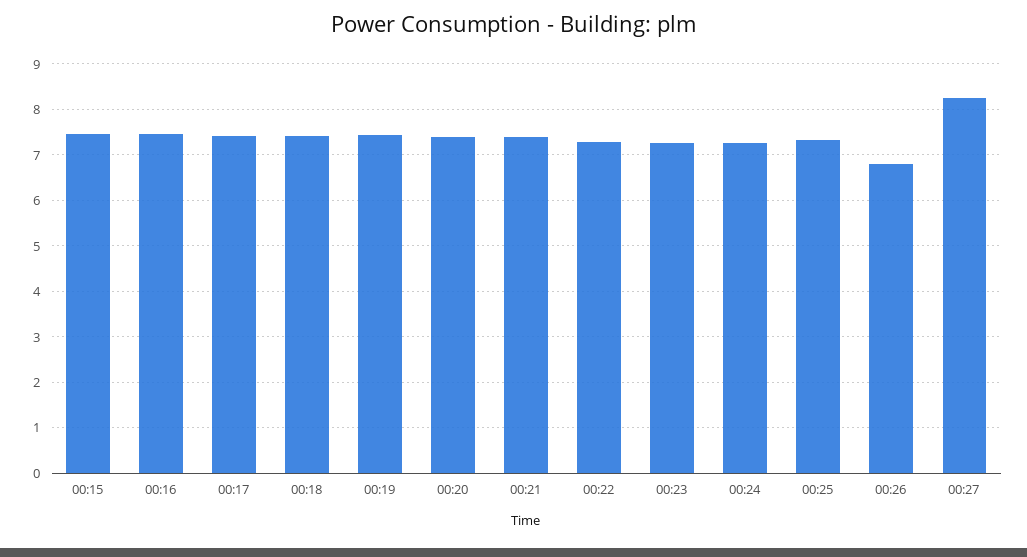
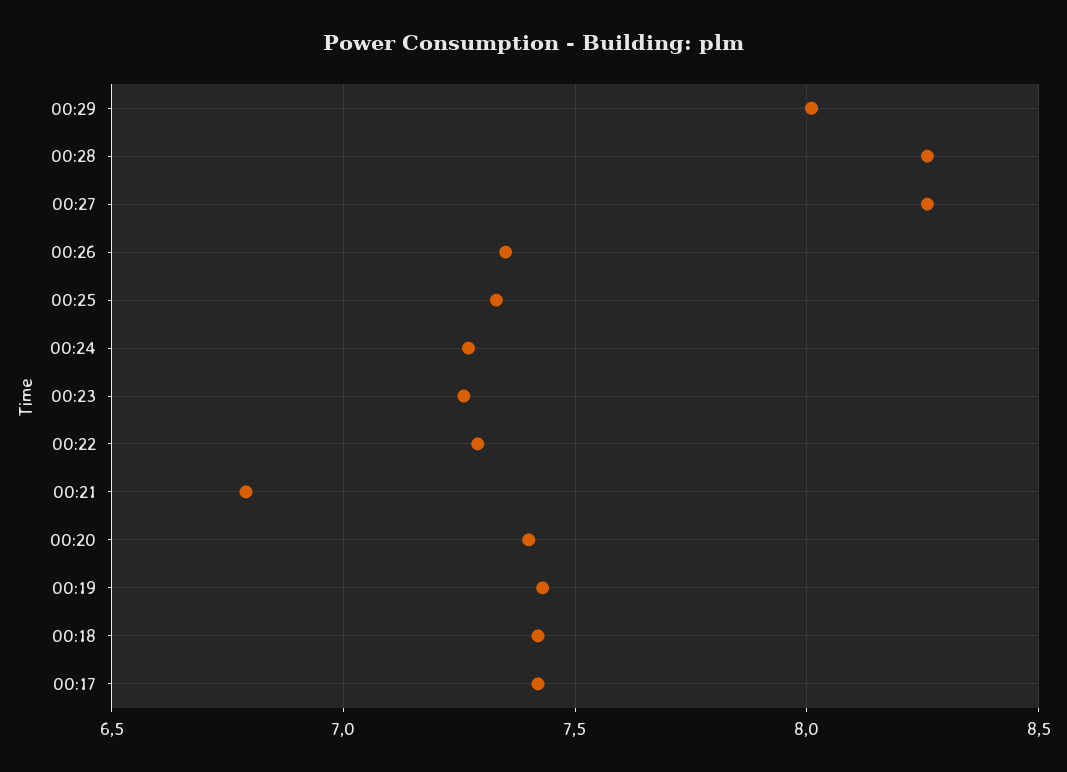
00:15: 7.4 -> none
00:16: 7.4 -> none
00:21: 7.4 -> 6.8
00:26: 6.8 -> 7.35
00:29: none -> 8
00:28: none -> 8.25

